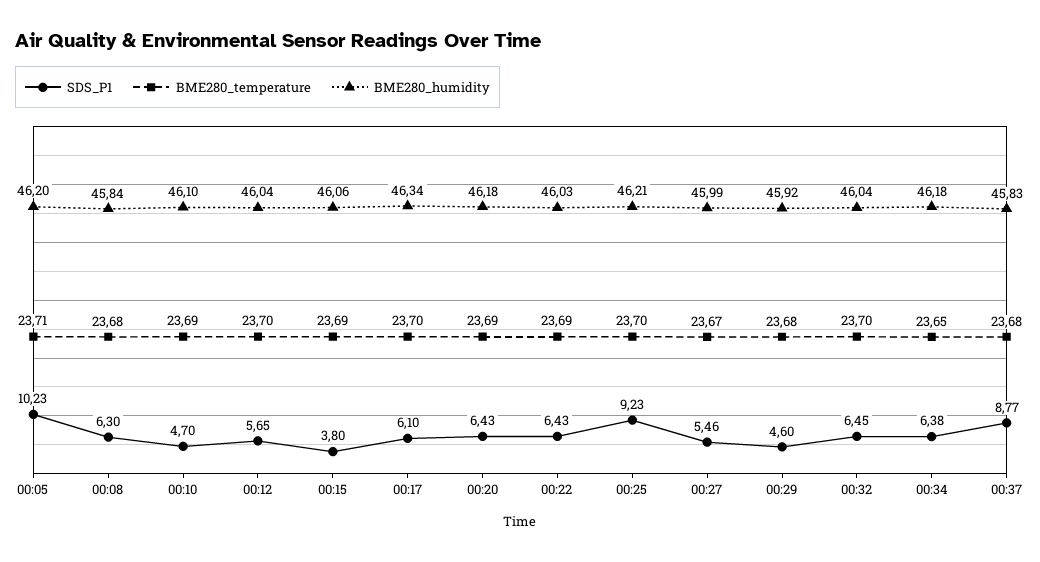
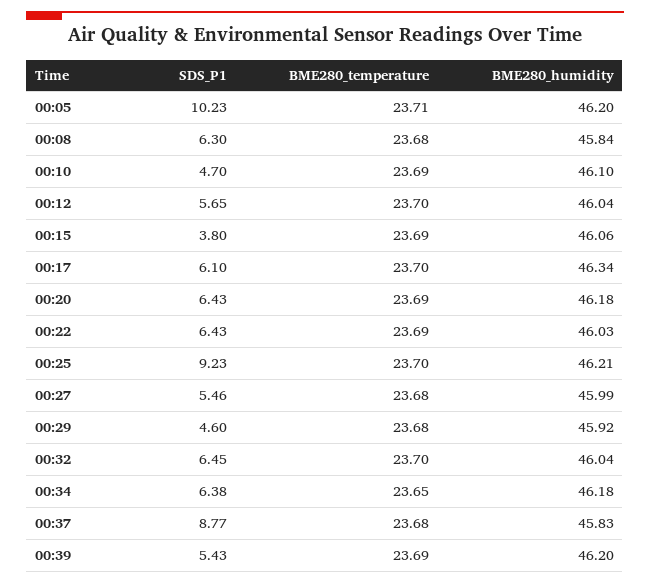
BME280_temperature, 00:27: 23.67 -> 23.68
SDS_P1, 00:39: none -> 5.43
BME280_temperature, 00:39: none -> 23.69
BME280_humidity, 00:39: none -> 46.2

